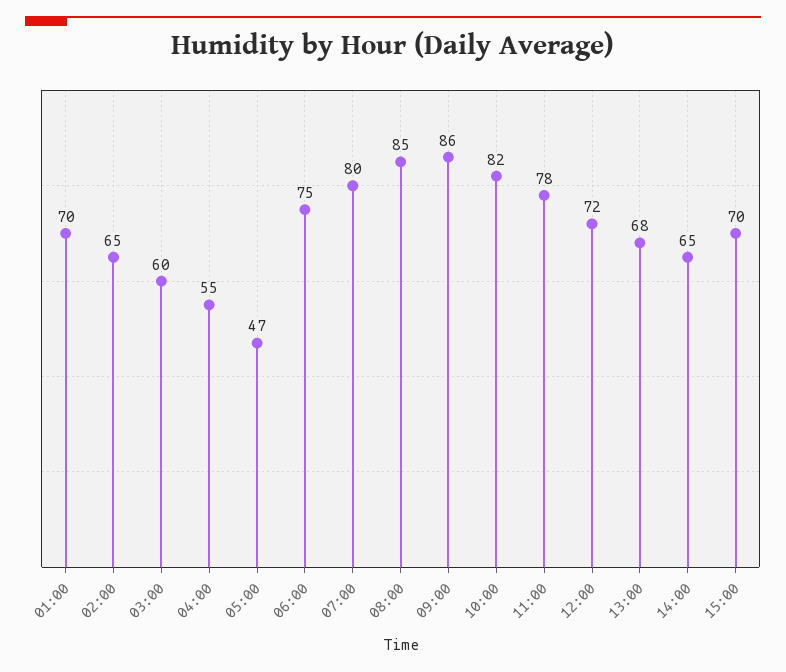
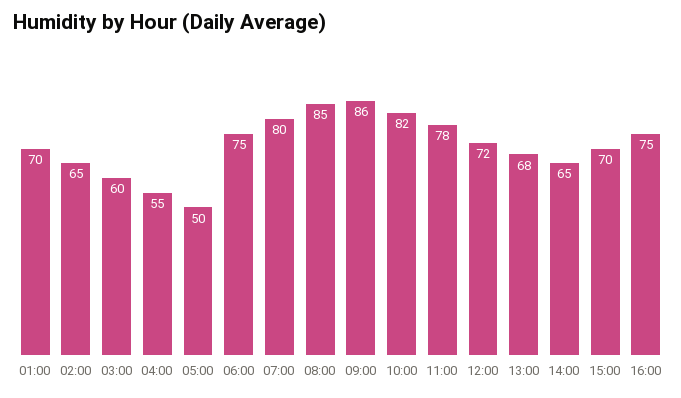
05:00: 47 -> 50
16:00: none -> 75

